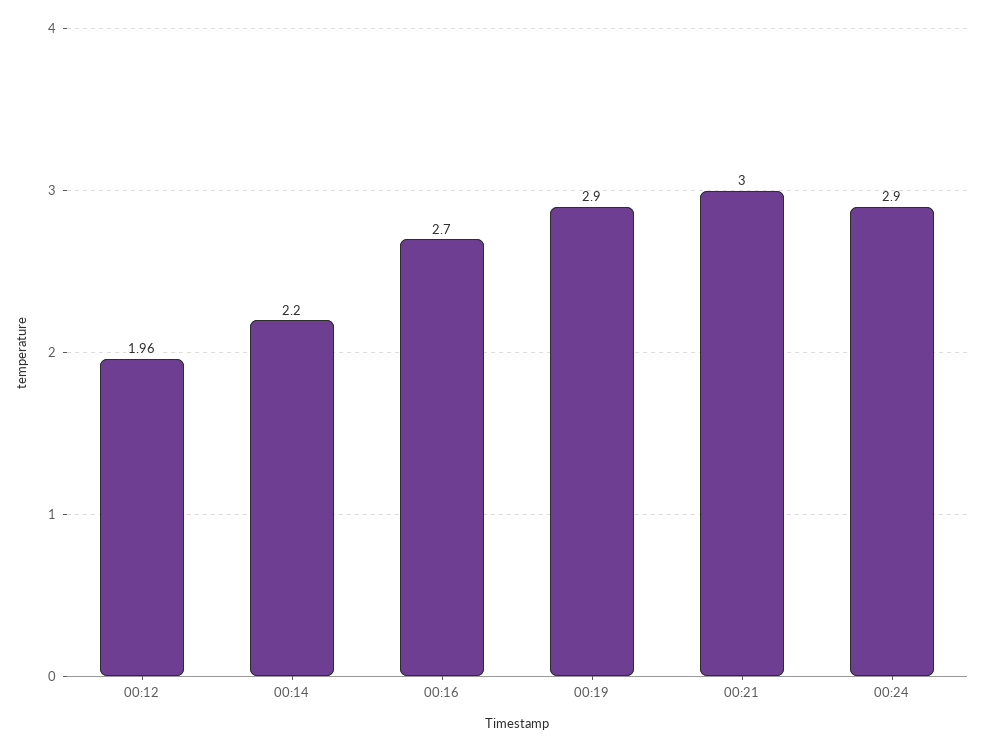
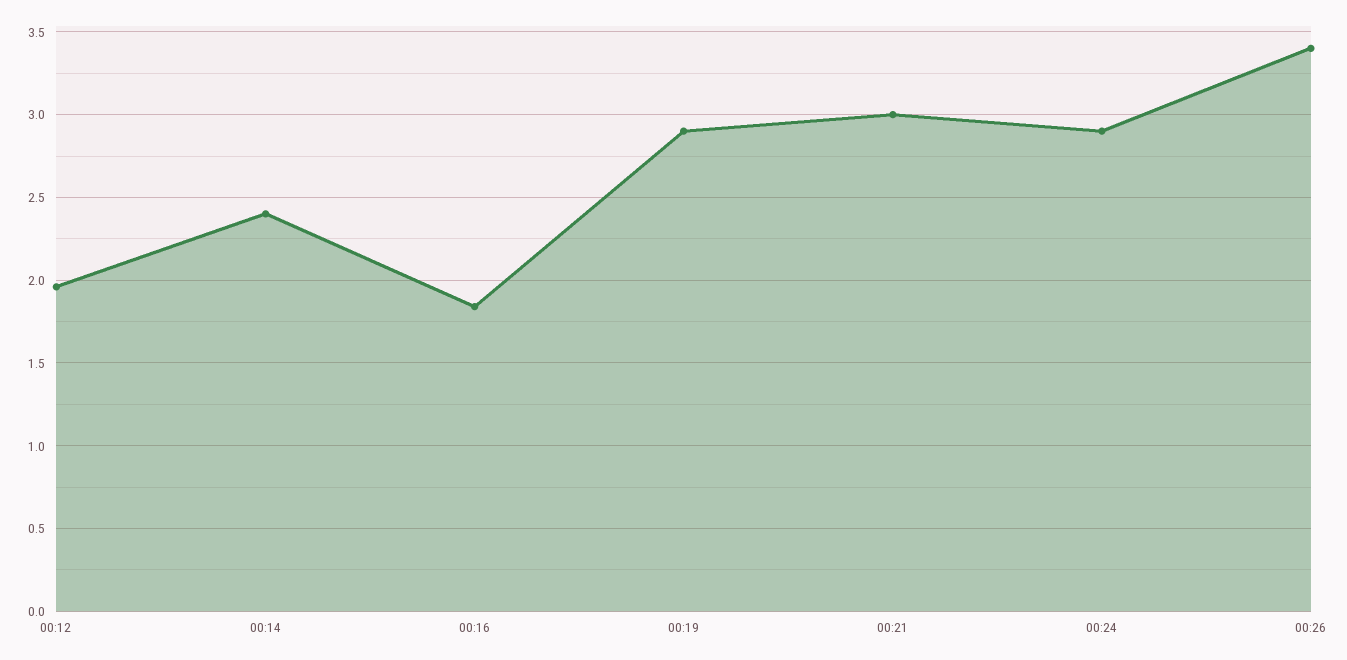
00:14: 2.2 -> 2.4
00:16: 2.7 -> 1.85
00:26: none -> 3.4

